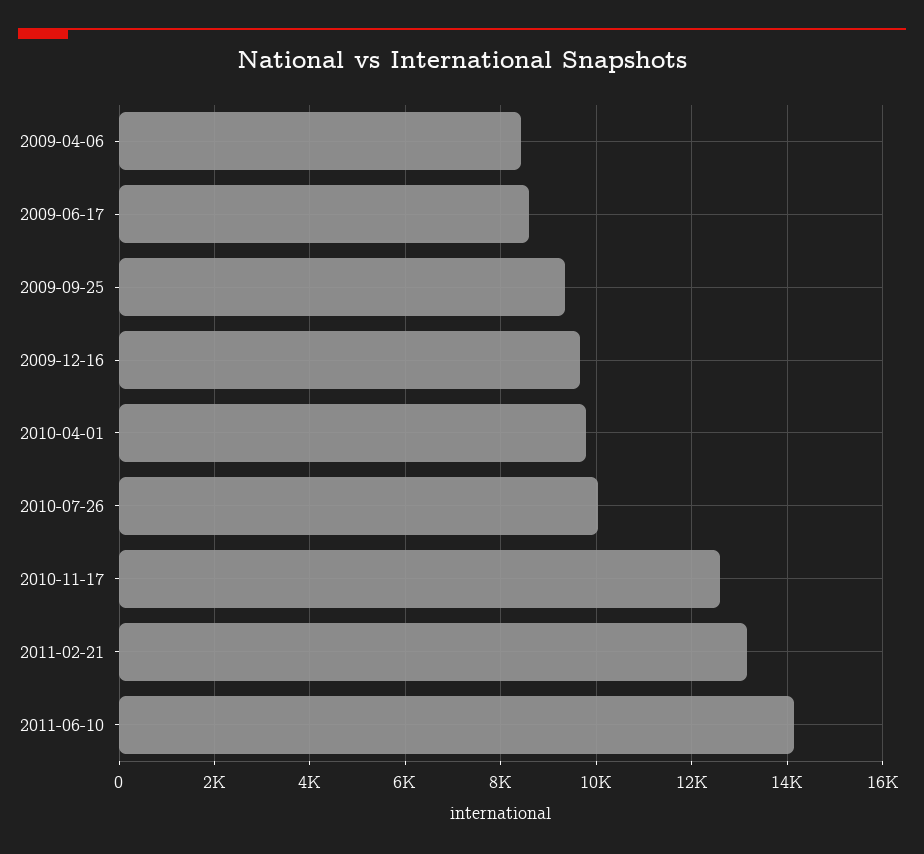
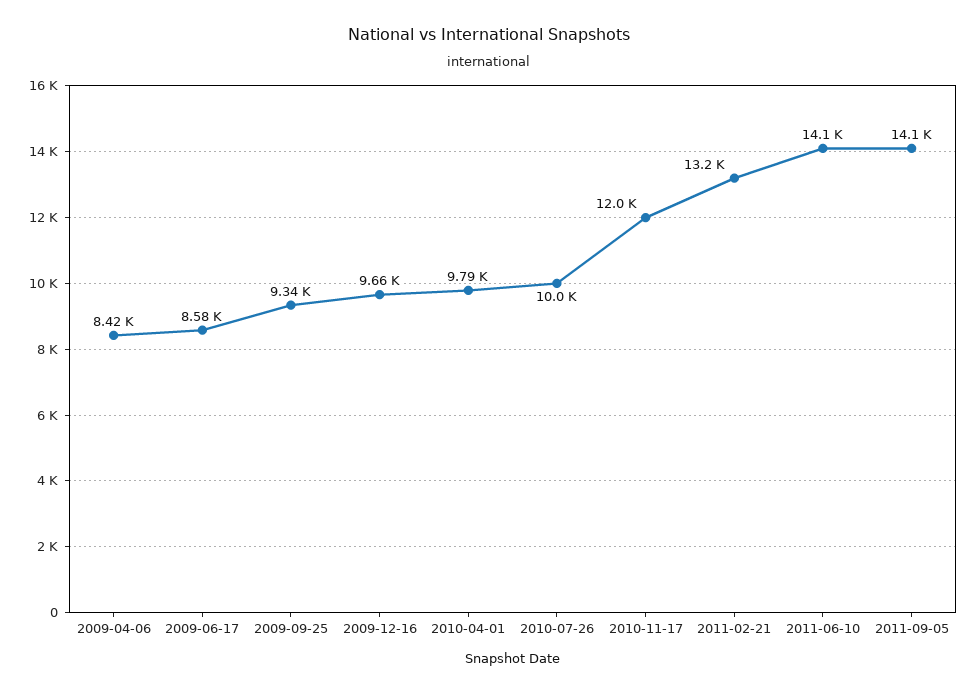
2010-11-17: 12600 -> 12000
2011-09-05: none -> 14100

